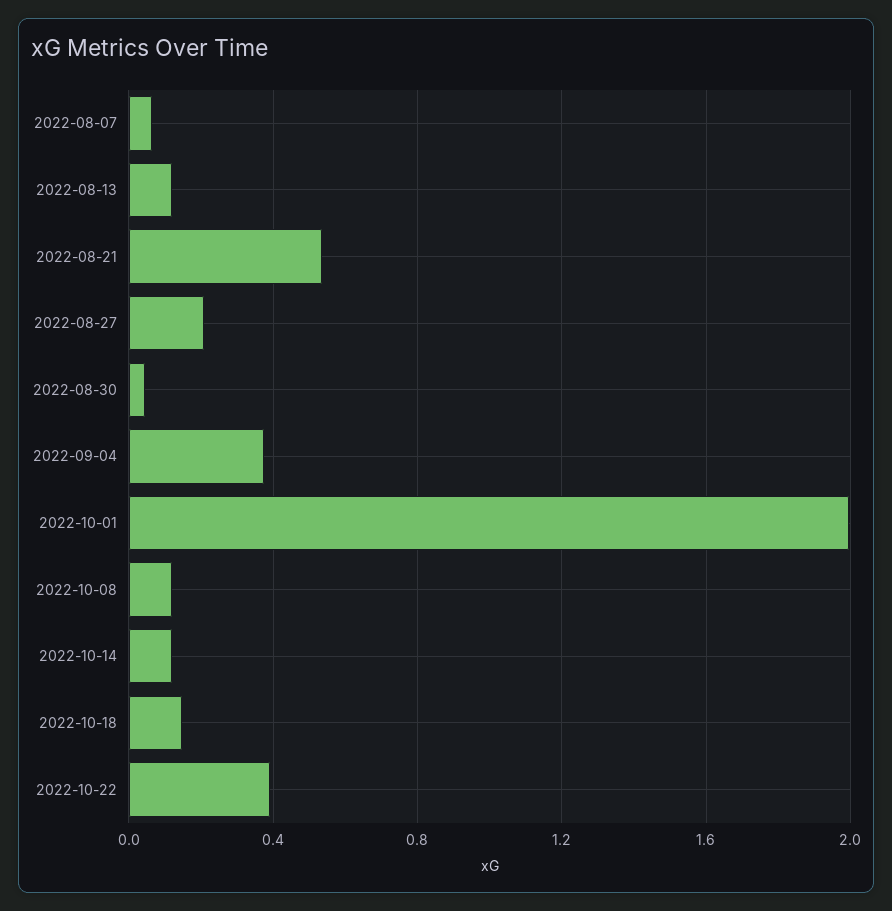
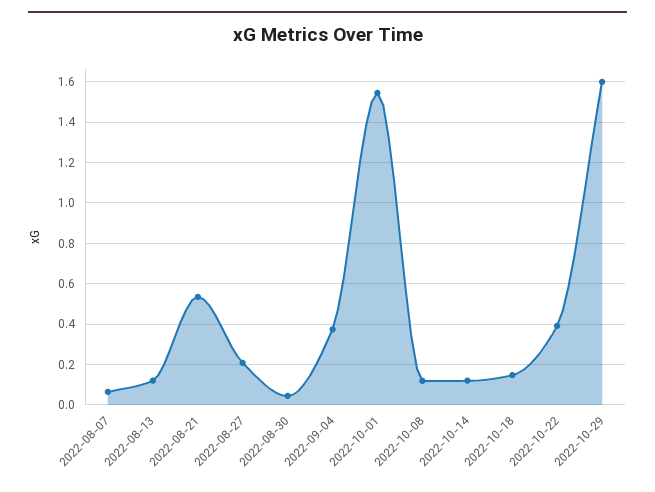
2022-10-01: 2 -> 1.55
2022-10-29: none -> 1.6

